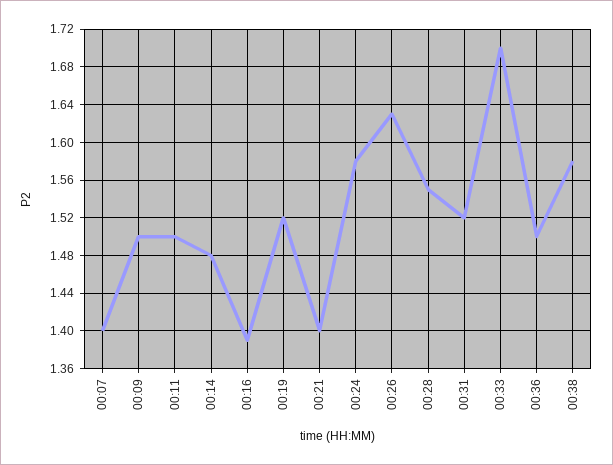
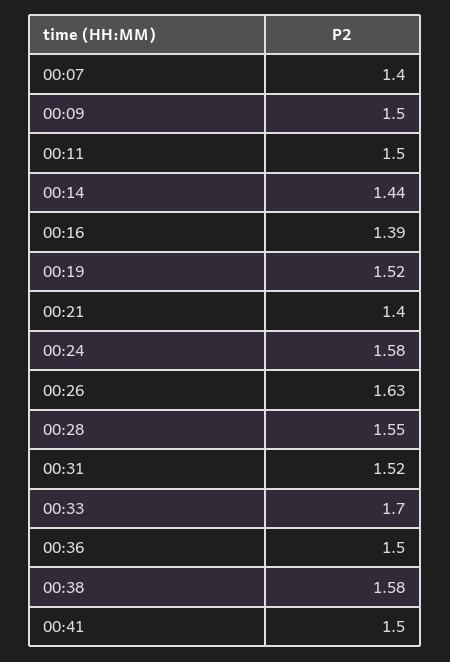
00:14: 1.48 -> 1.44
00:41: none -> 1.5

